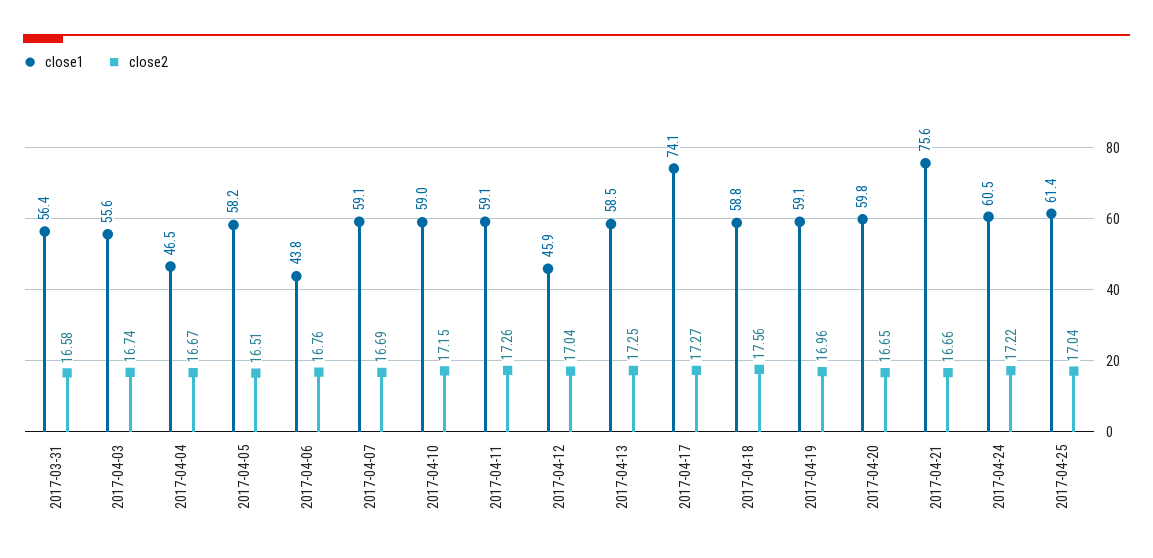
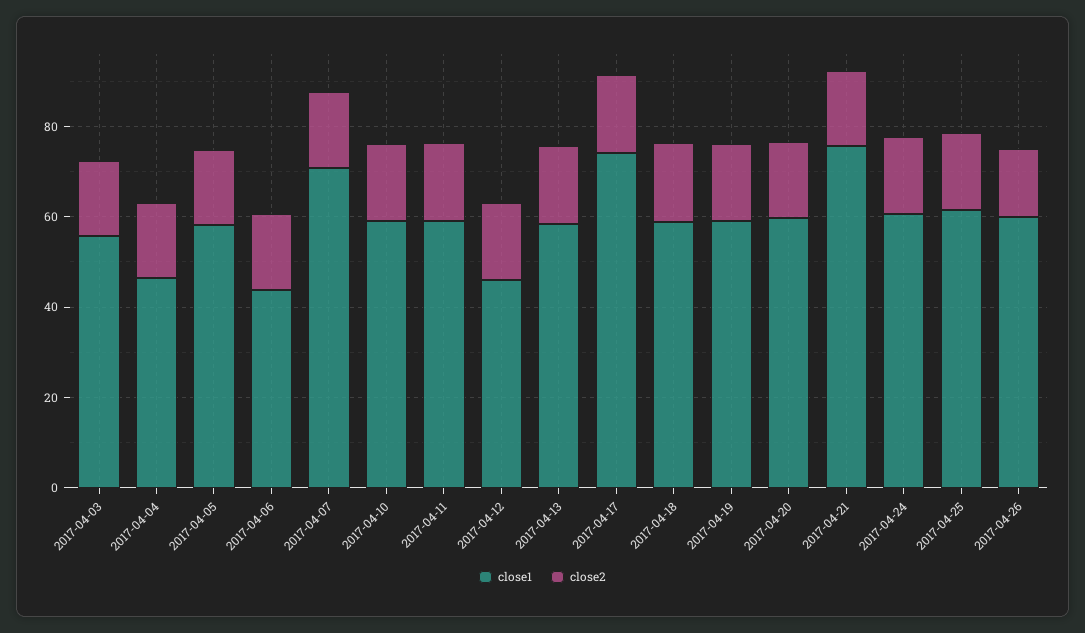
close1, 2017-03-31: 56.4 -> none
close2, 2017-03-31: 16.58 -> none
close1, 2017-04-07: 59.1 -> 70
close1, 2017-04-26: none -> 60
close2, 2017-04-26: none -> 15

